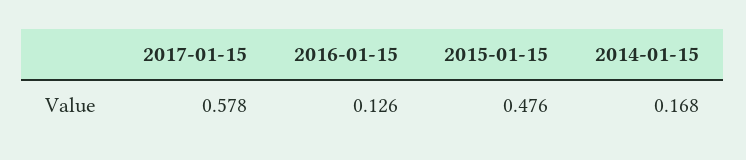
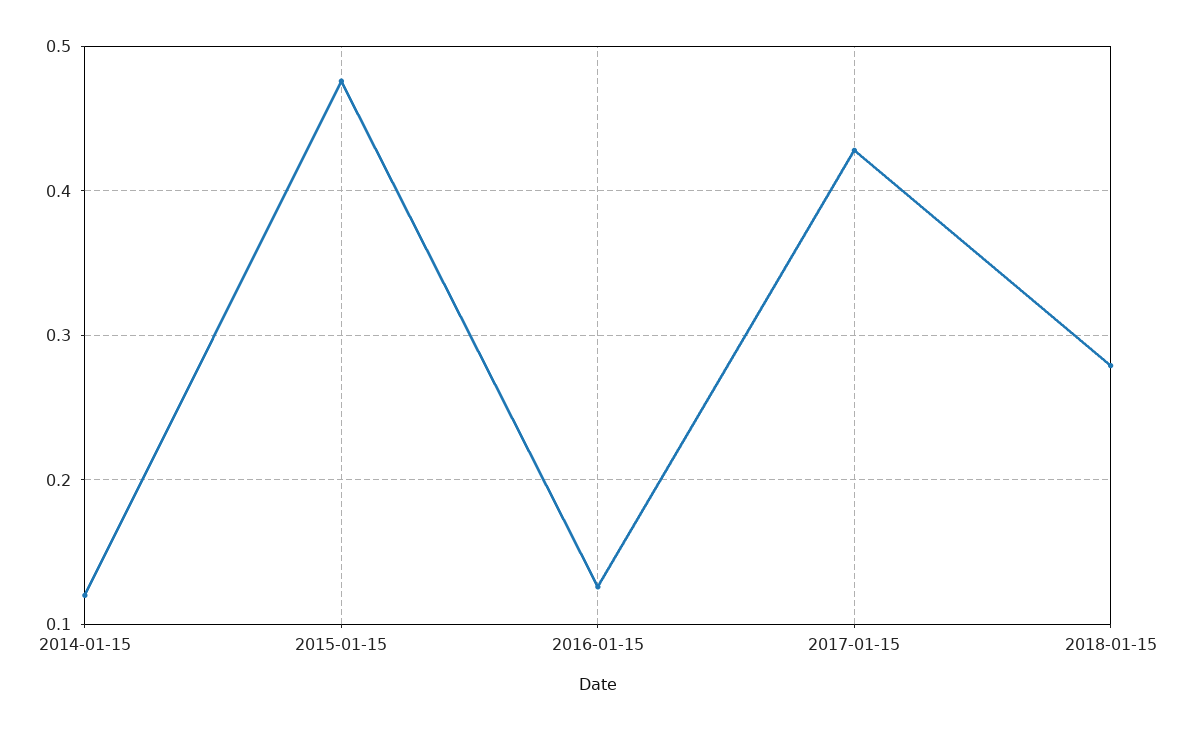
2017-01-15: 0.578 -> 0.43
2014-01-15: 0.168 -> 0.12
2018-01-15: none -> 0.28

